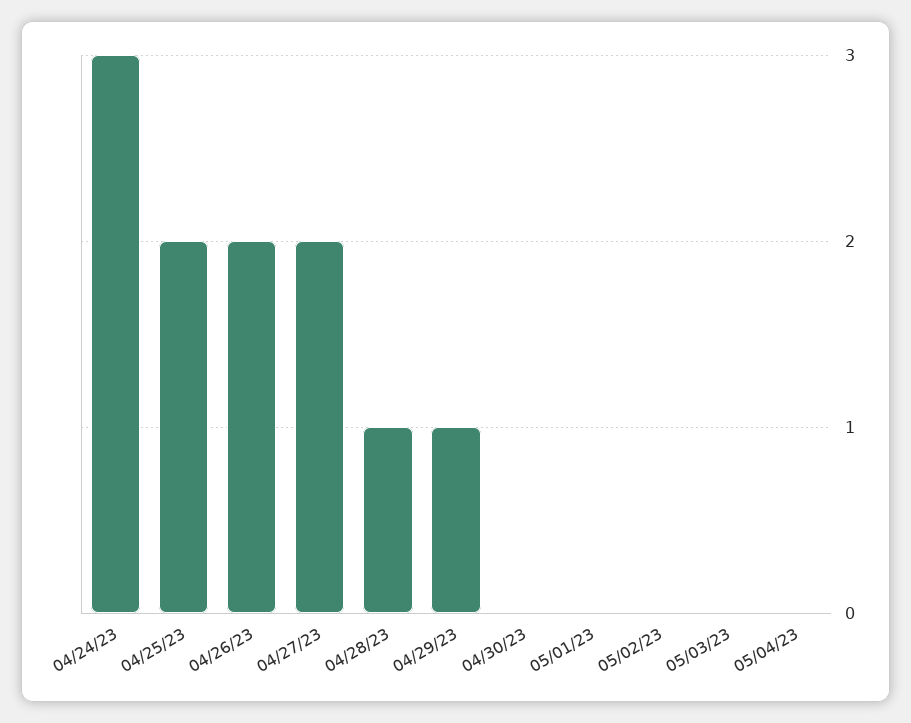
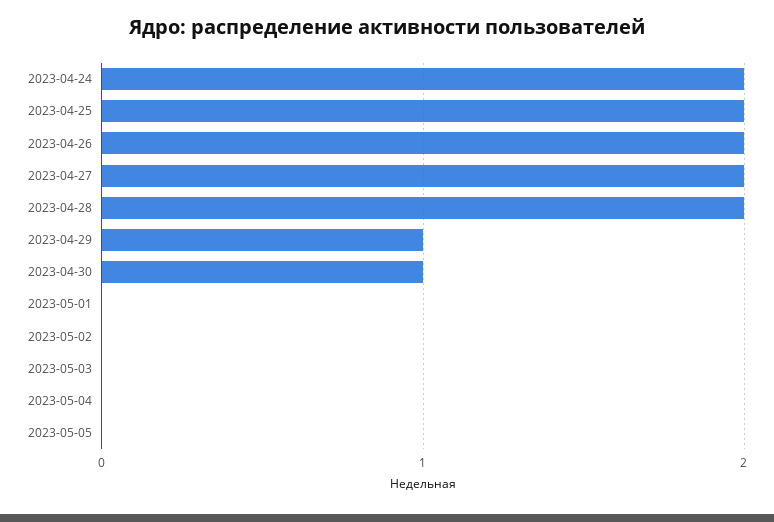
04/24/23: 3 -> 2
04/28/23: 1 -> 2
04/30/23: 0 -> 1
2023-05-05: none -> 0

